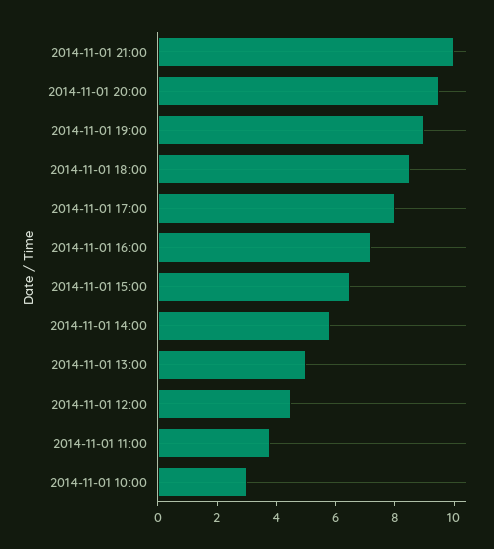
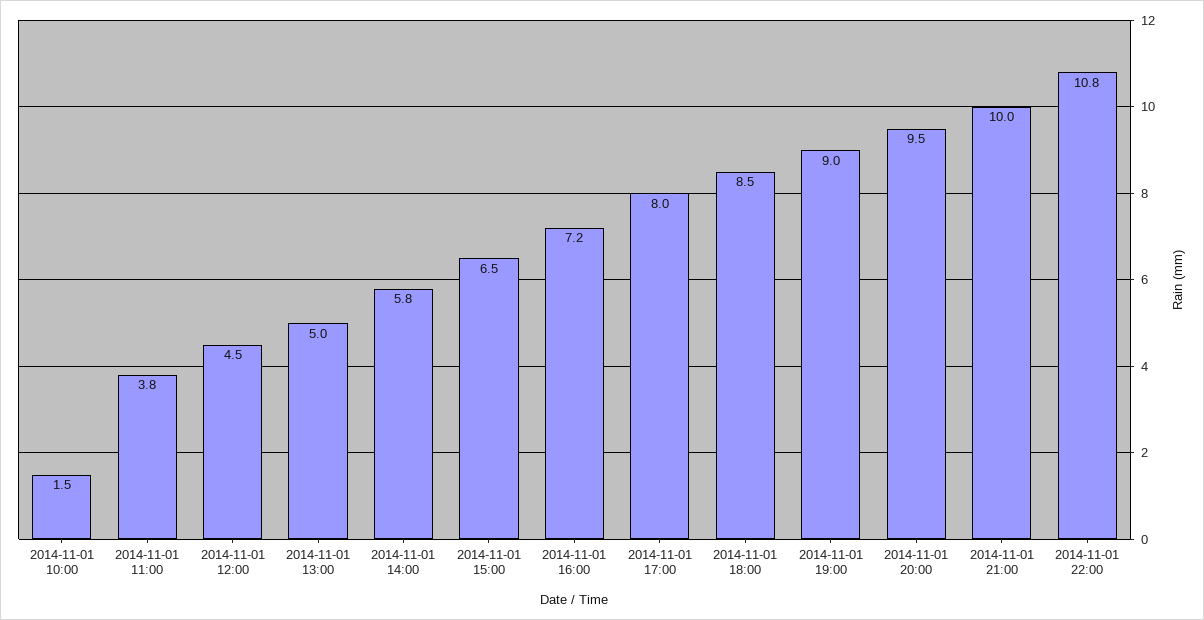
2014-11-01 10:00: 3 -> 1.5
2014-11-01 22:00: none -> 10.8

